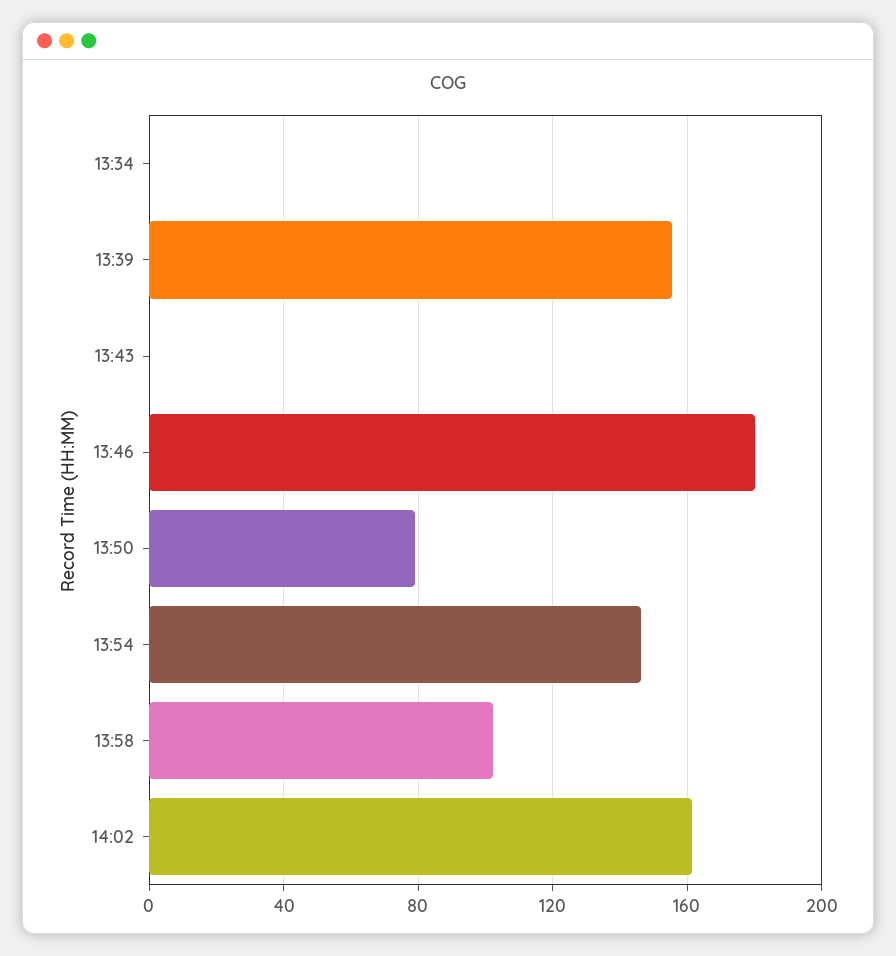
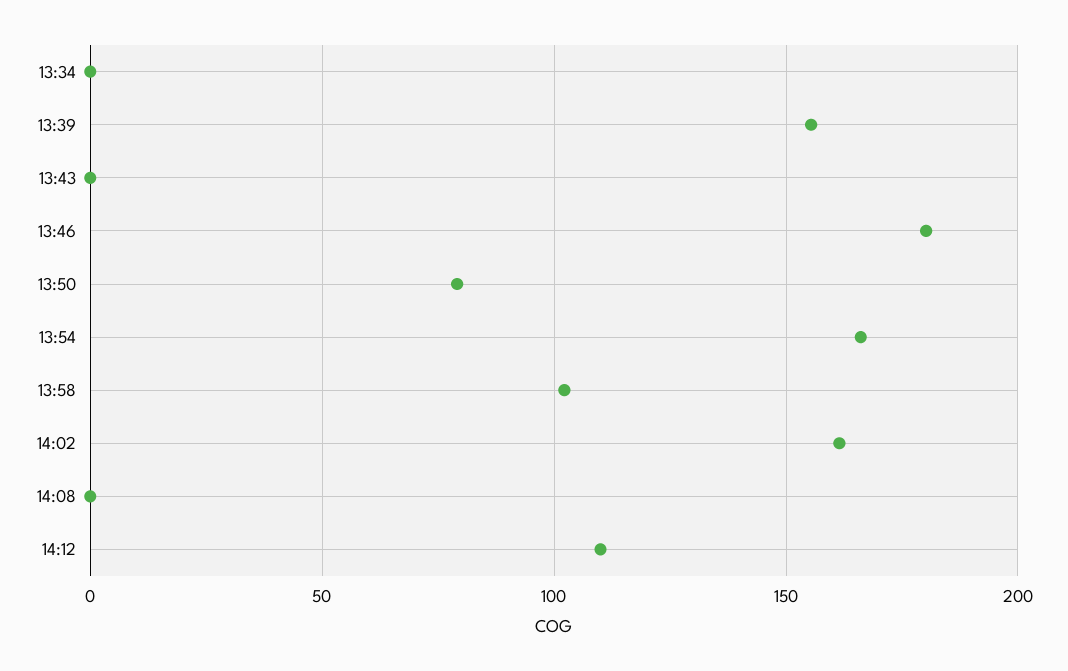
13:54: 145 -> 165
14:08: none -> 0
14:12: none -> 110

